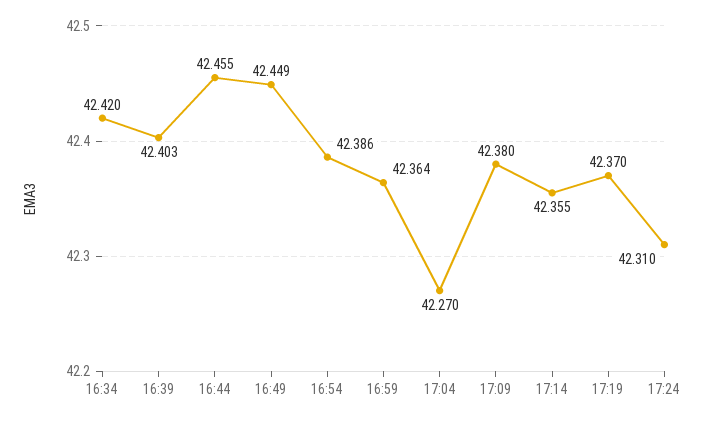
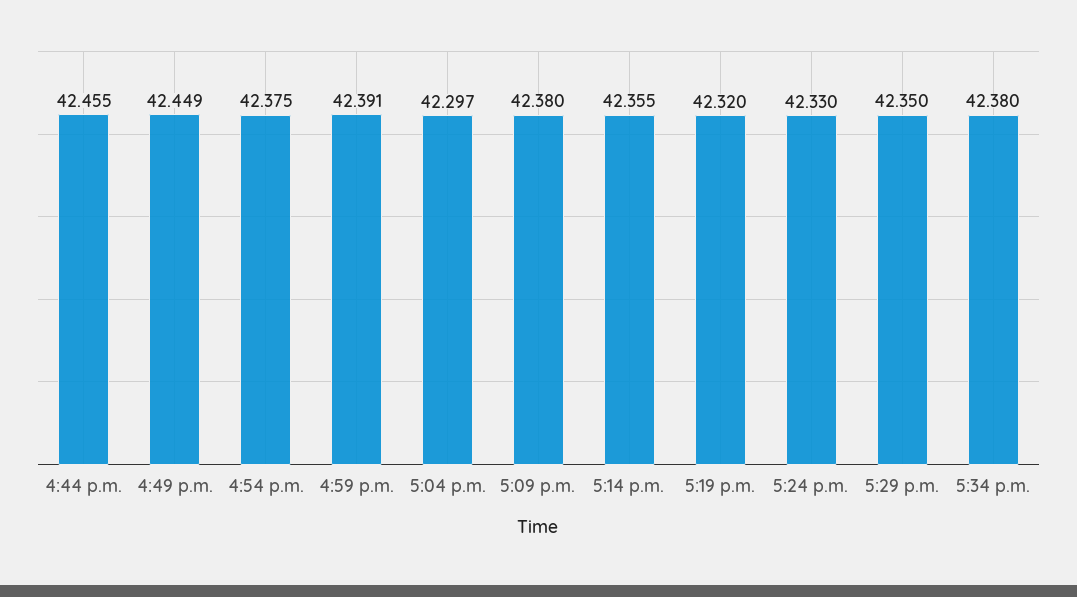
16:34: 42.42 -> none
16:39: 42.403 -> none
16:54: 42.386 -> 42.375
16:59: 42.364 -> 42.391
17:04: 42.27 -> 42.297
17:19: 42.37 -> 42.32
17:24: 42.31 -> 42.33
5:29 p.m.: none -> 42.35
5:34 p.m.: none -> 42.38

